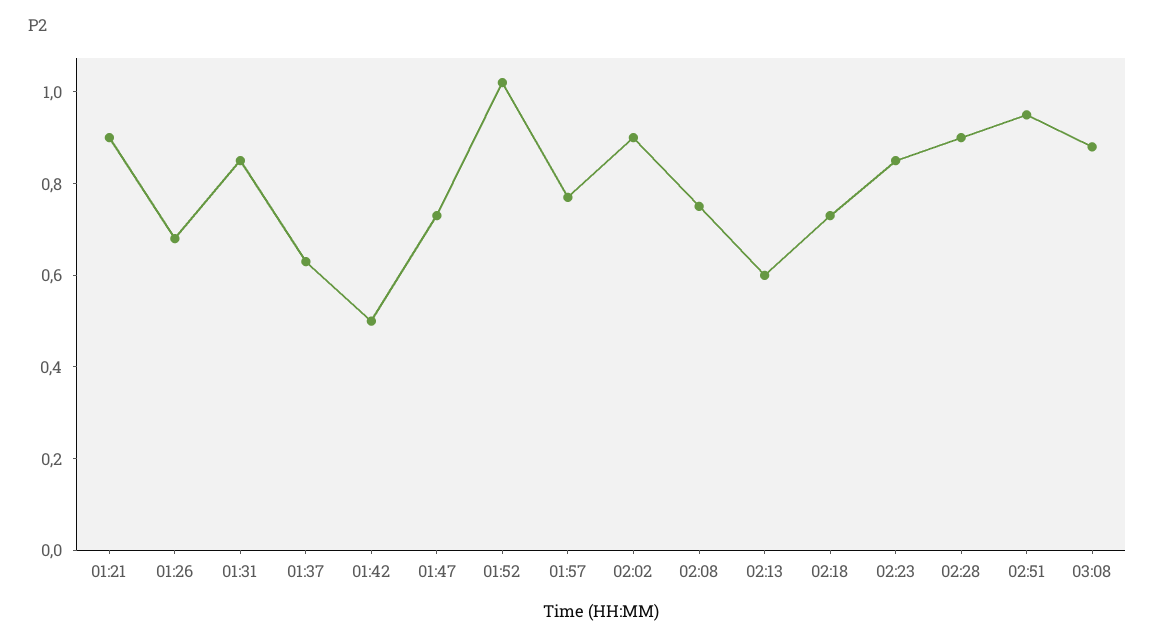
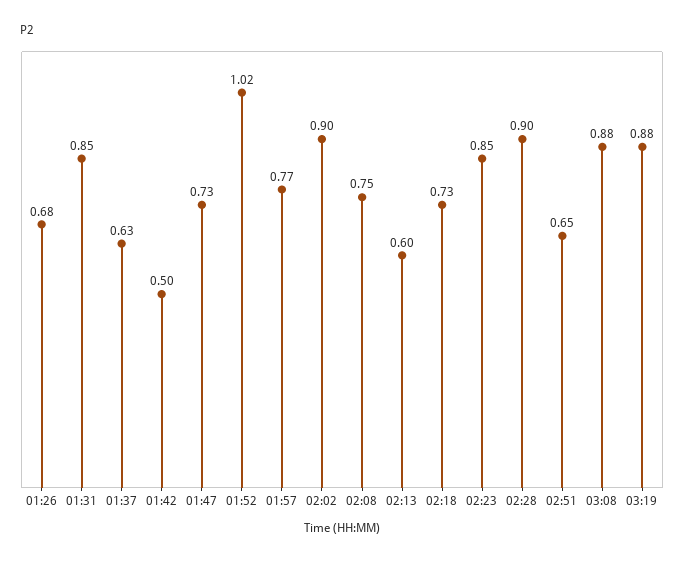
01:21: 0.9 -> none
02:51: 0.95 -> 0.65
03:19: none -> 0.88

